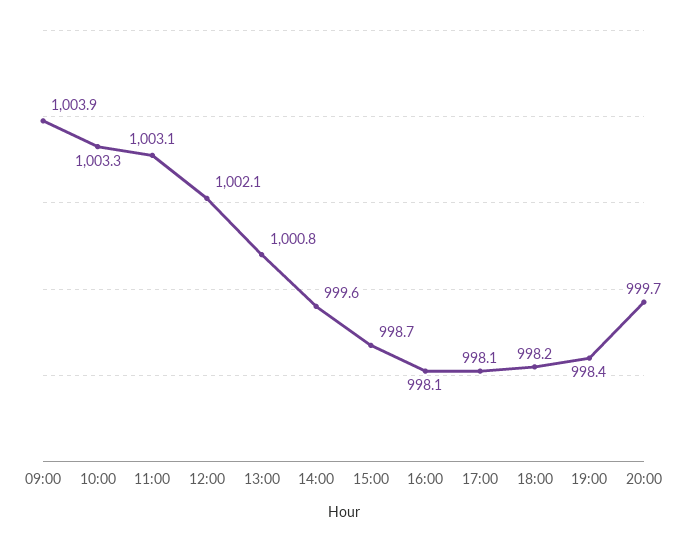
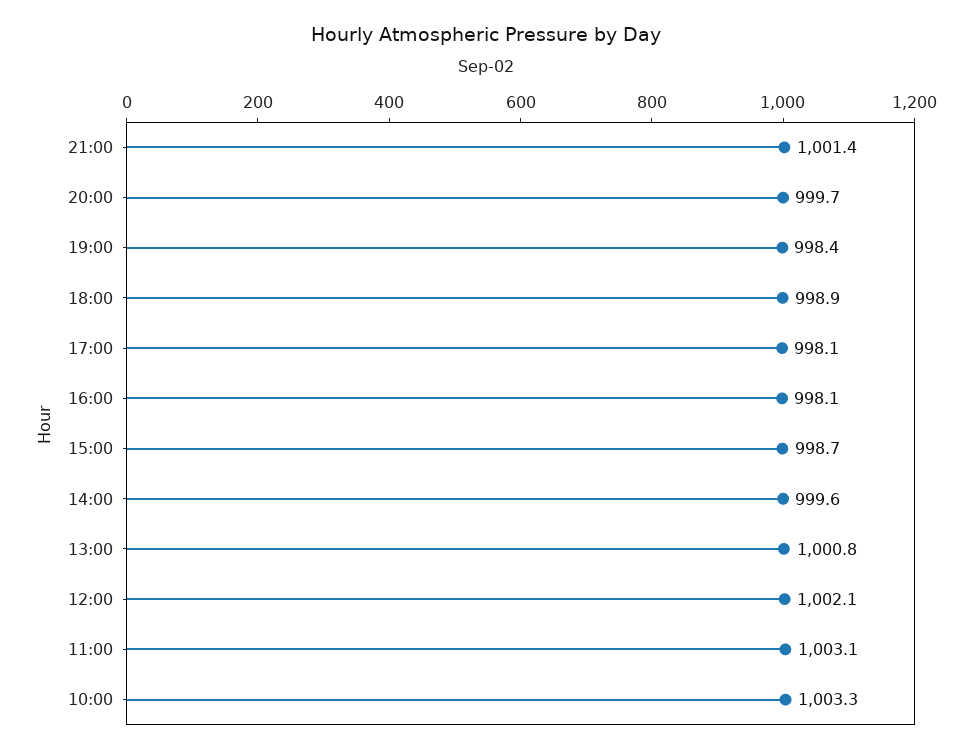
09:00: 1003.9 -> none
18:00: 998.2 -> 998.9
21:00: none -> 1001.4

